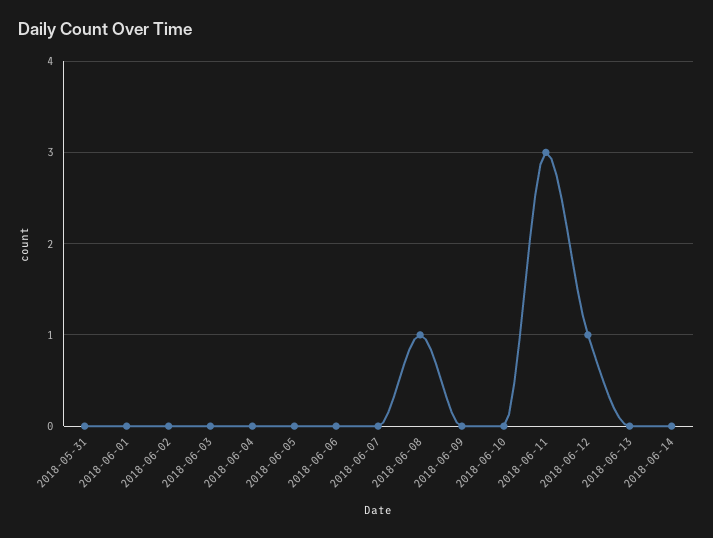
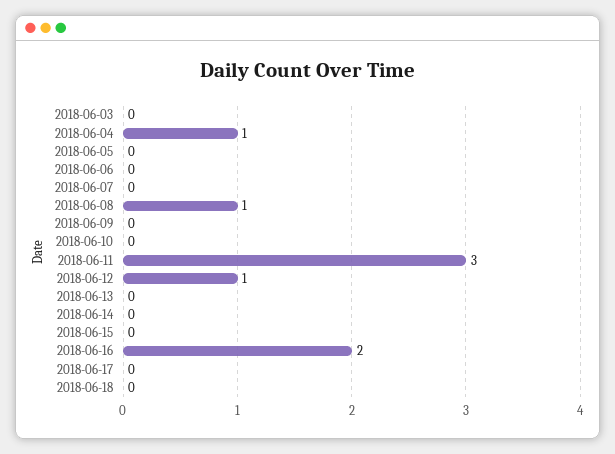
2018-05-31: 0 -> none
2018-06-01: 0 -> none
2018-06-02: 0 -> none
2018-06-04: 0 -> 1
2018-06-15: none -> 0
2018-06-16: none -> 2
2018-06-17: none -> 0
2018-06-18: none -> 0

